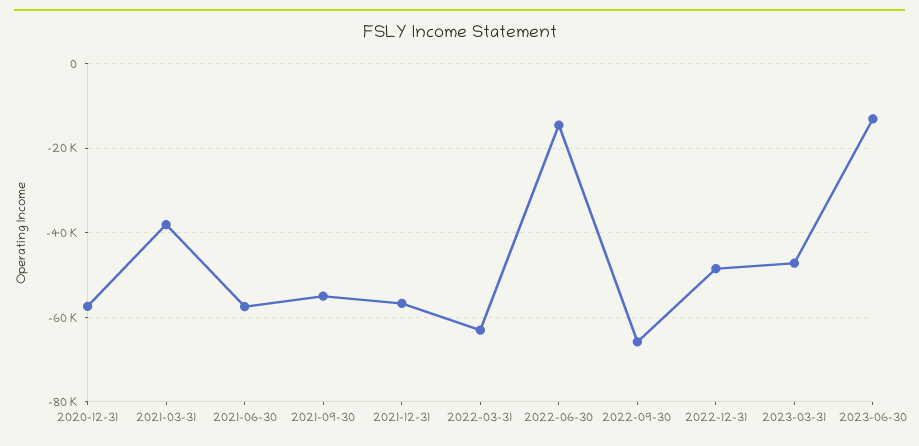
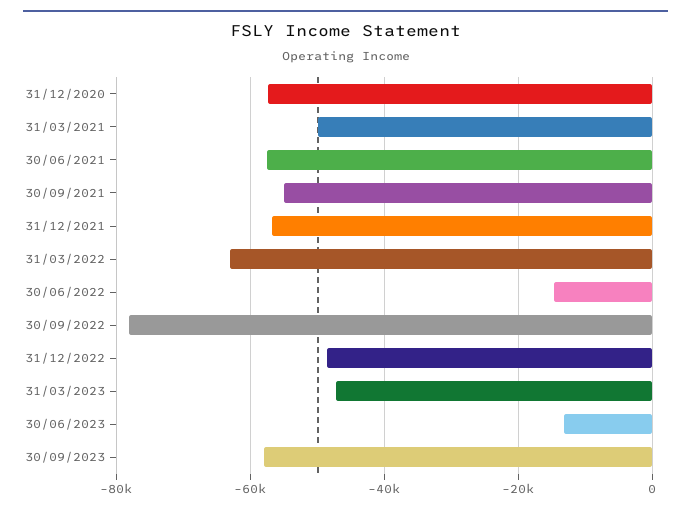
2021-03-31: -38000 -> -50000
2022-09-30: -66000 -> -78000
30/09/2023: none -> -58000

